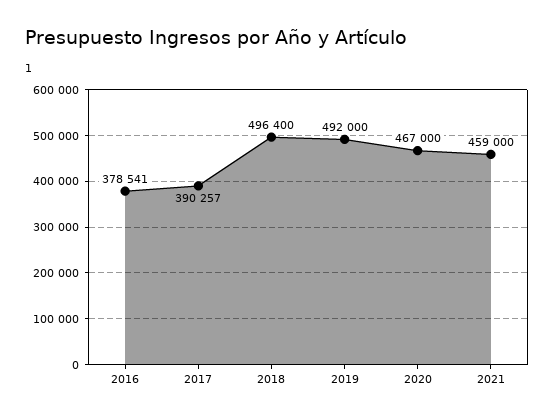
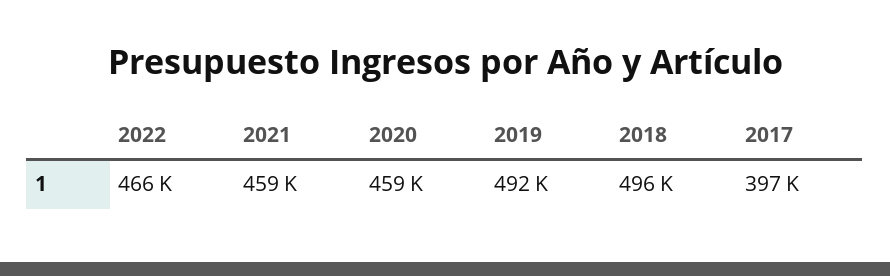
2016: 378541 -> none
2017: 390257 -> 397000
2020: 467000 -> 459000
2022: none -> 466000

